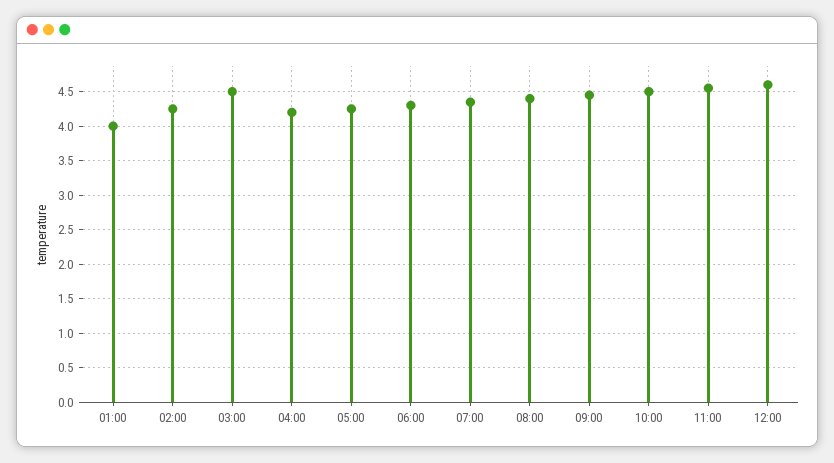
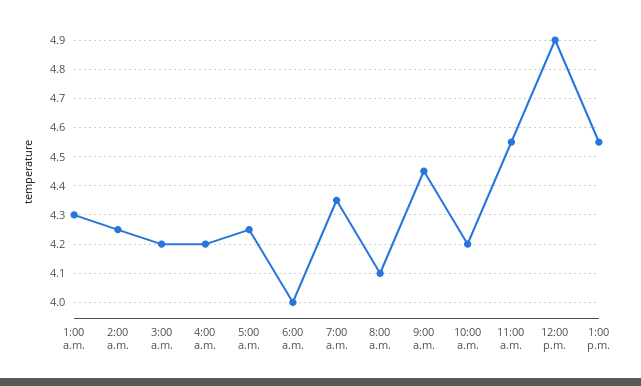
01:00: 4 -> 4.3
03:00: 4.5 -> 4.2
06:00: 4.3 -> 4
08:00: 4.4 -> 4.1
10:00: 4.5 -> 4.2
12:00: 4.6 -> 4.9
1:00 p.m.: none -> 4.55

